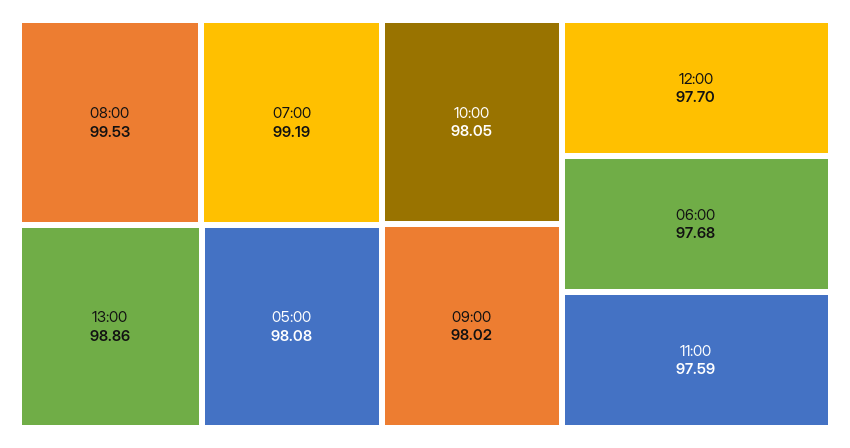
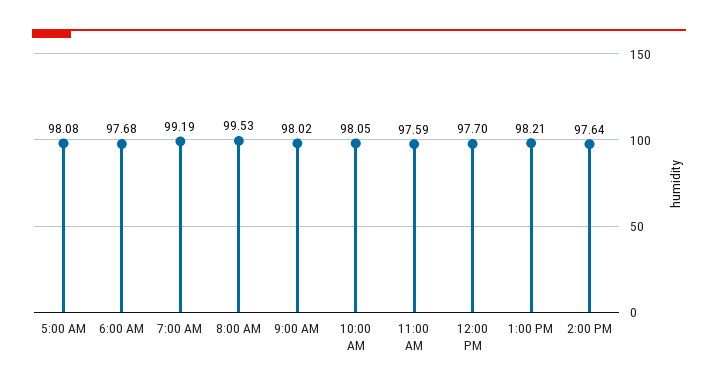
13:00: 98.86 -> 98.21
2:00 PM: none -> 97.64

